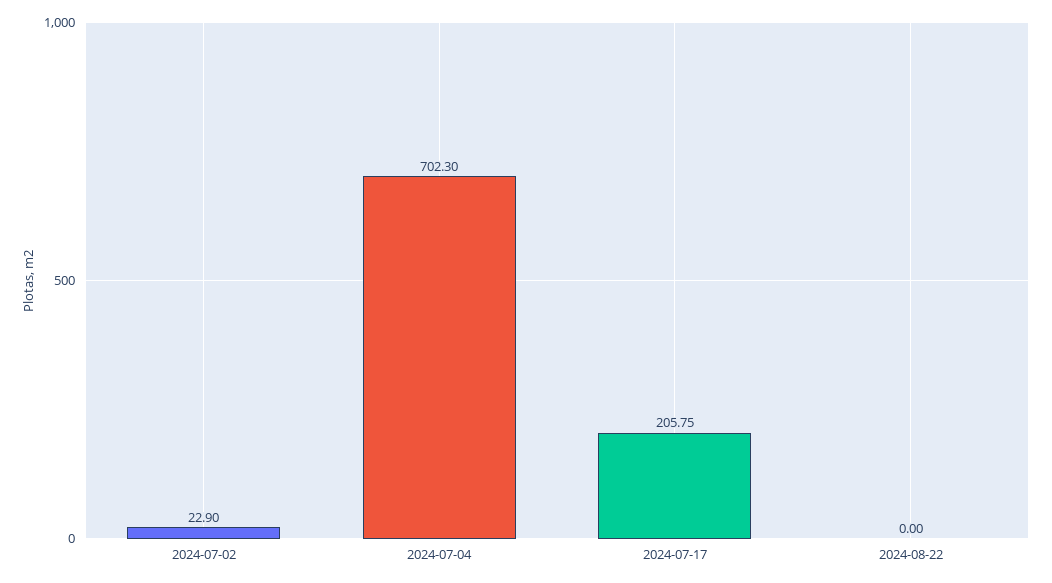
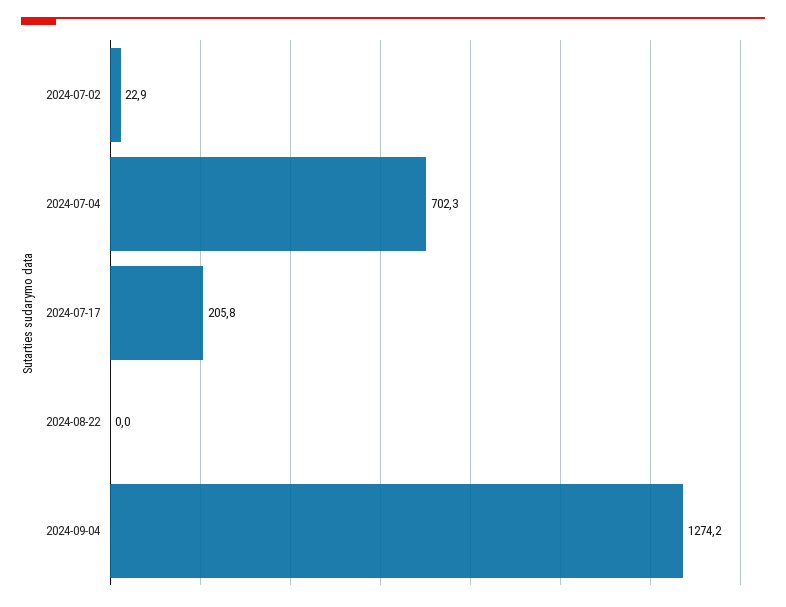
2024-09-04: none -> 1274.2

